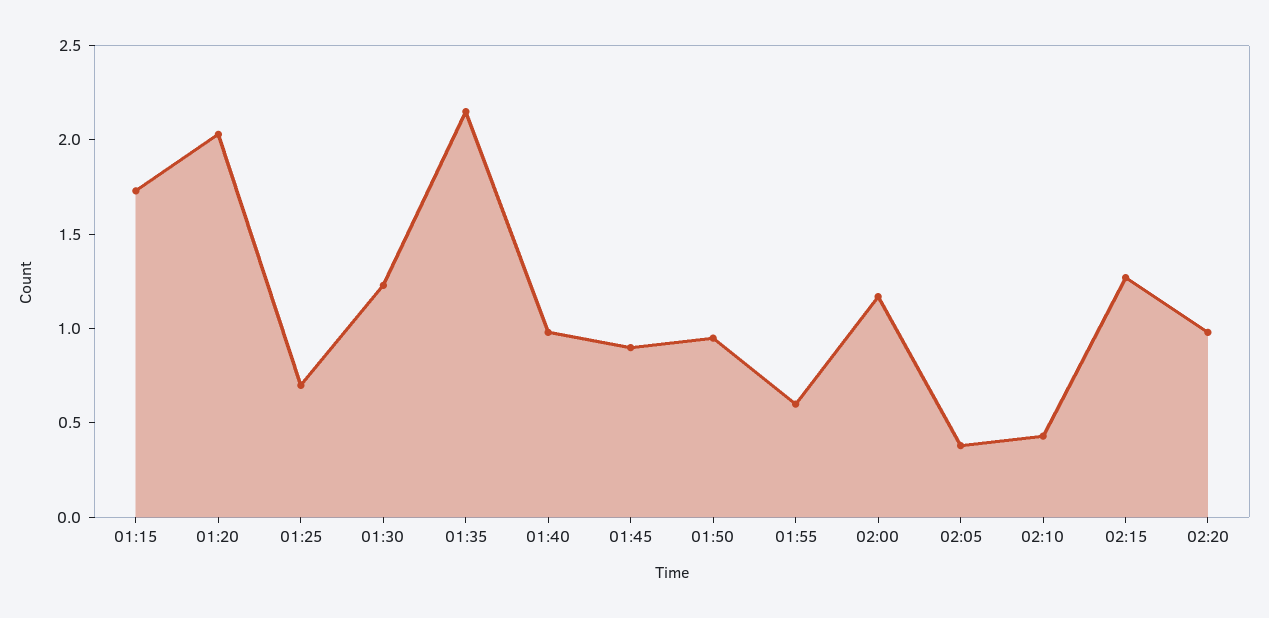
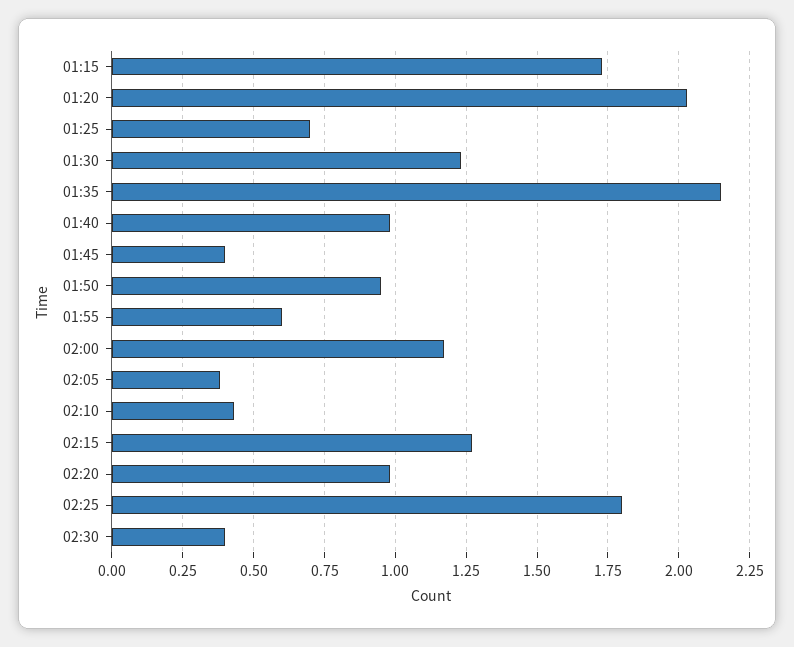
01:45: 0.9 -> 0.4
02:25: none -> 1.8
02:30: none -> 0.4

